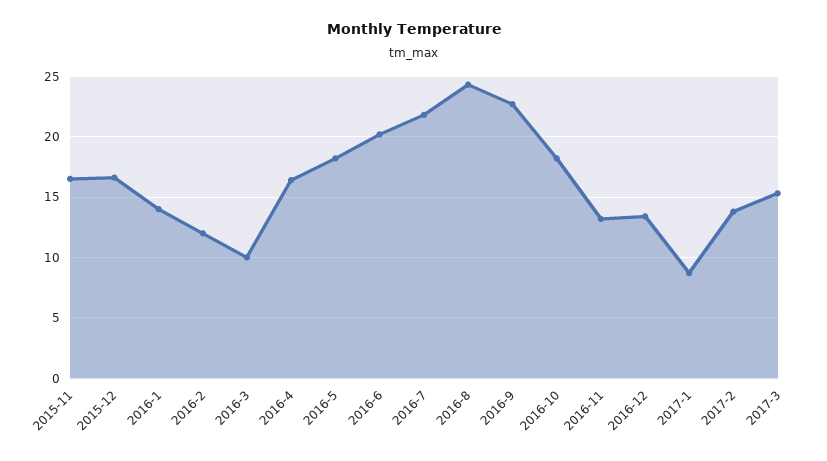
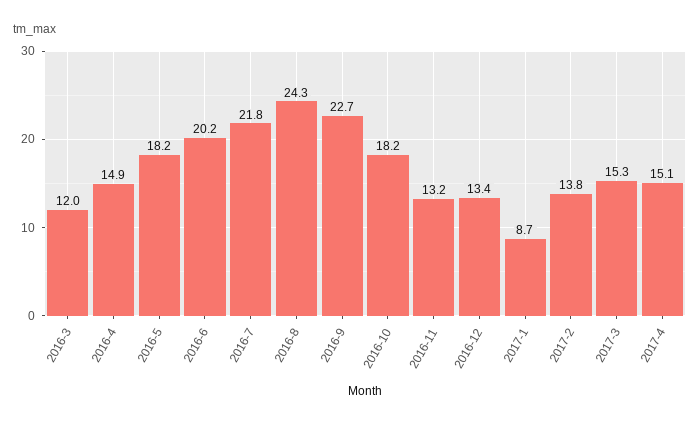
2015-11: 16.5 -> none
2015-12: 16.5 -> none
2016-1: 14 -> none
2016-2: 12 -> none
2016-3: 10 -> 12
2016-4: 16.5 -> 14.9
2017-4: none -> 15.1

